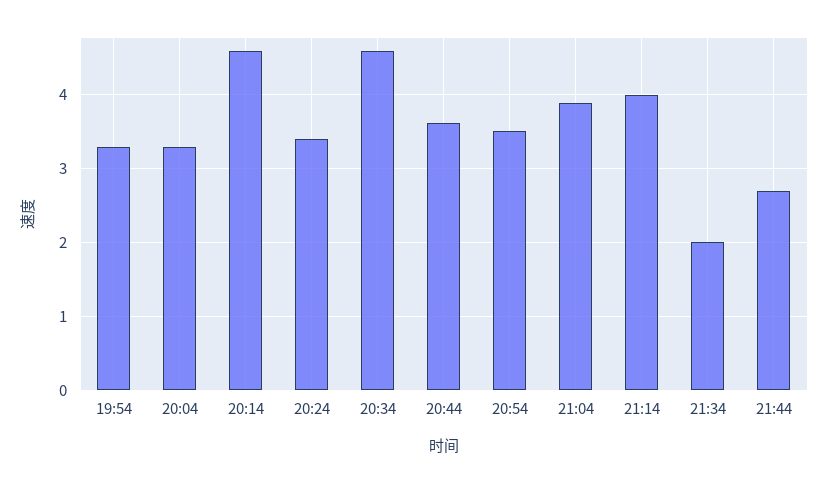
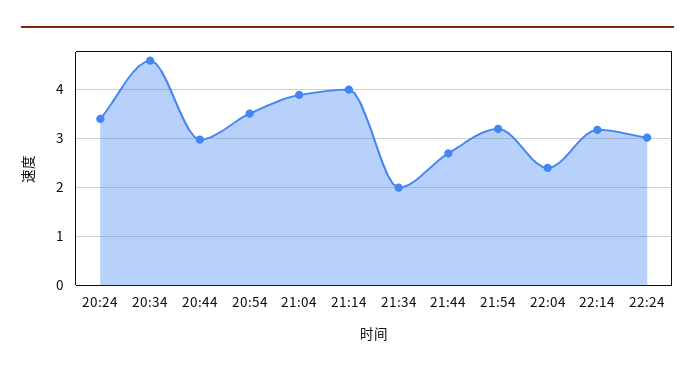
19:54: 3.3 -> none
20:04: 3.3 -> none
20:14: 4.6 -> none
20:44: 3.6 -> 3
21:54: none -> 3.2
22:04: none -> 2.4
22:14: none -> 3.2
22:24: none -> 3

